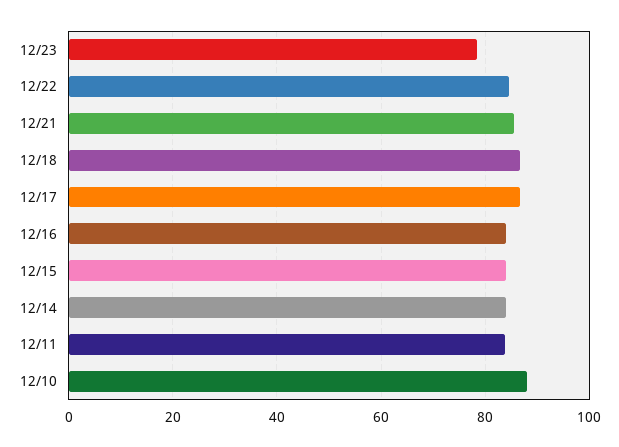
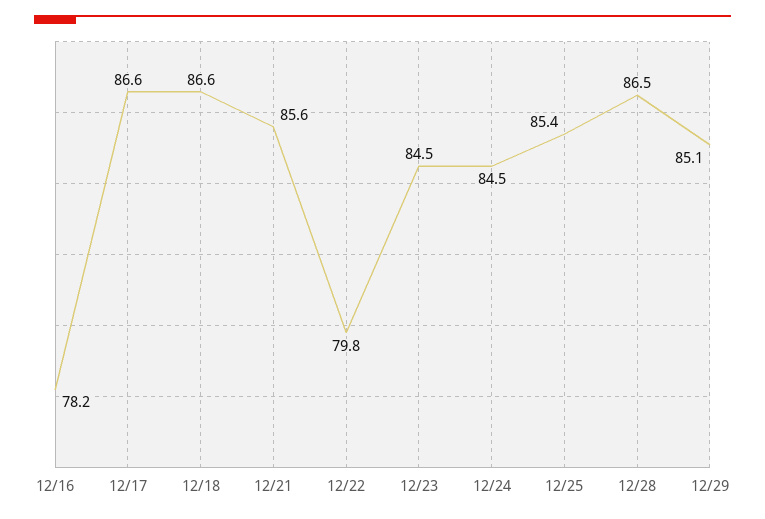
12/23: 78 -> 84.5
12/22: 84 -> 79.8
12/16: 84 -> 78.2
12/15: 84 -> none
12/14: 84 -> none
12/11: 84 -> none
12/10: 88 -> none
12/24: none -> 84.5
12/25: none -> 85.4
12/28: none -> 86.5
12/29: none -> 85.1

